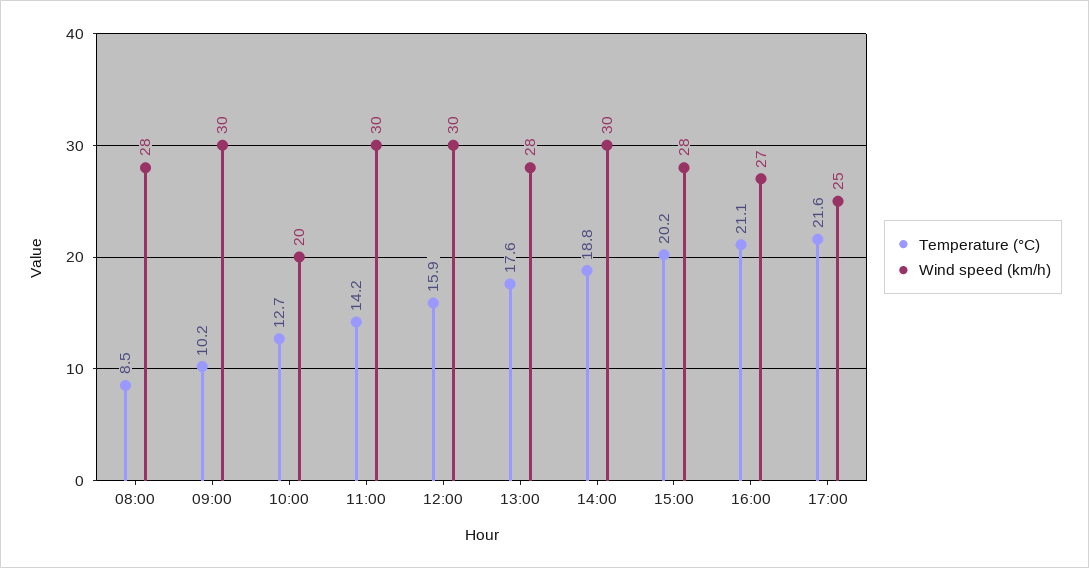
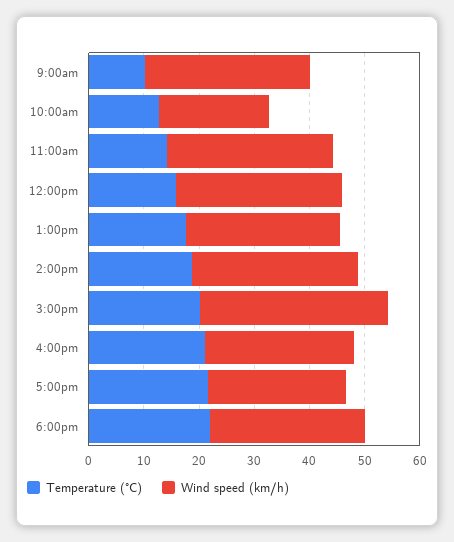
Temperature (°C), 08:00: 8.5 -> none
Wind speed (km/h), 08:00: 28 -> none
Wind speed (km/h), 15:00: 28 -> 34
Temperature (°C), 6:00pm: none -> 22
Wind speed (km/h), 6:00pm: none -> 28

